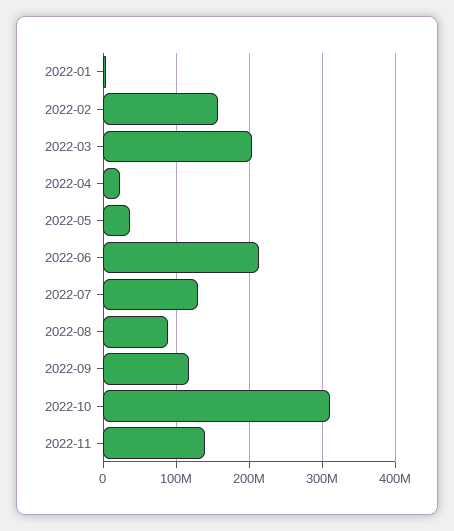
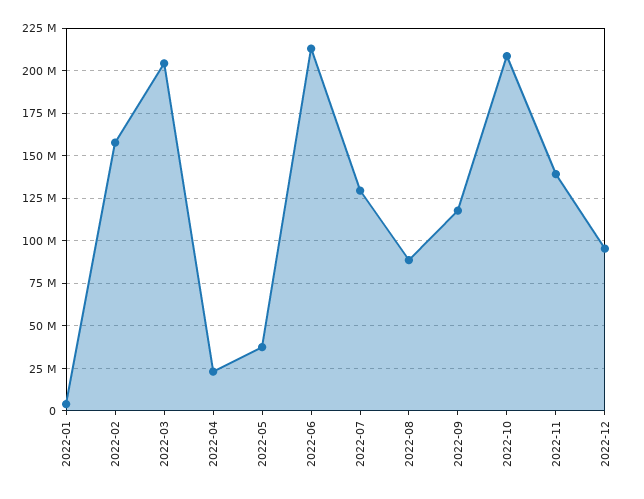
2022-10: 310000000 -> 210000000
2022-12: none -> 95000000

